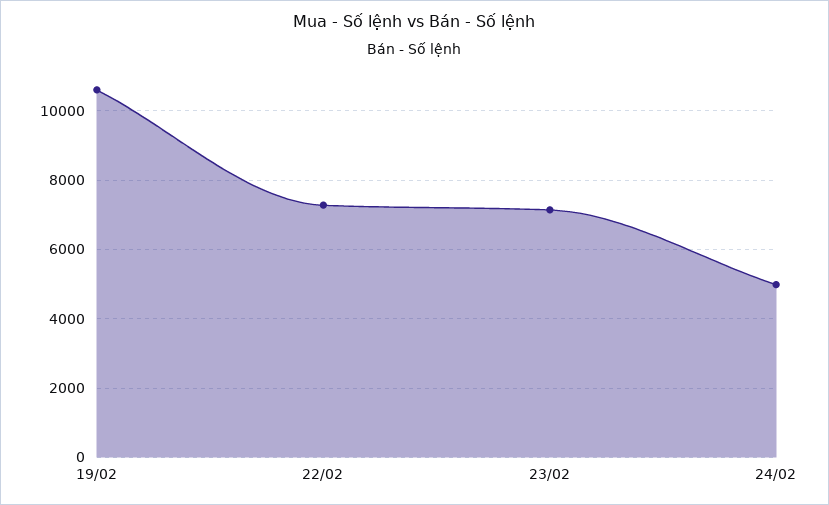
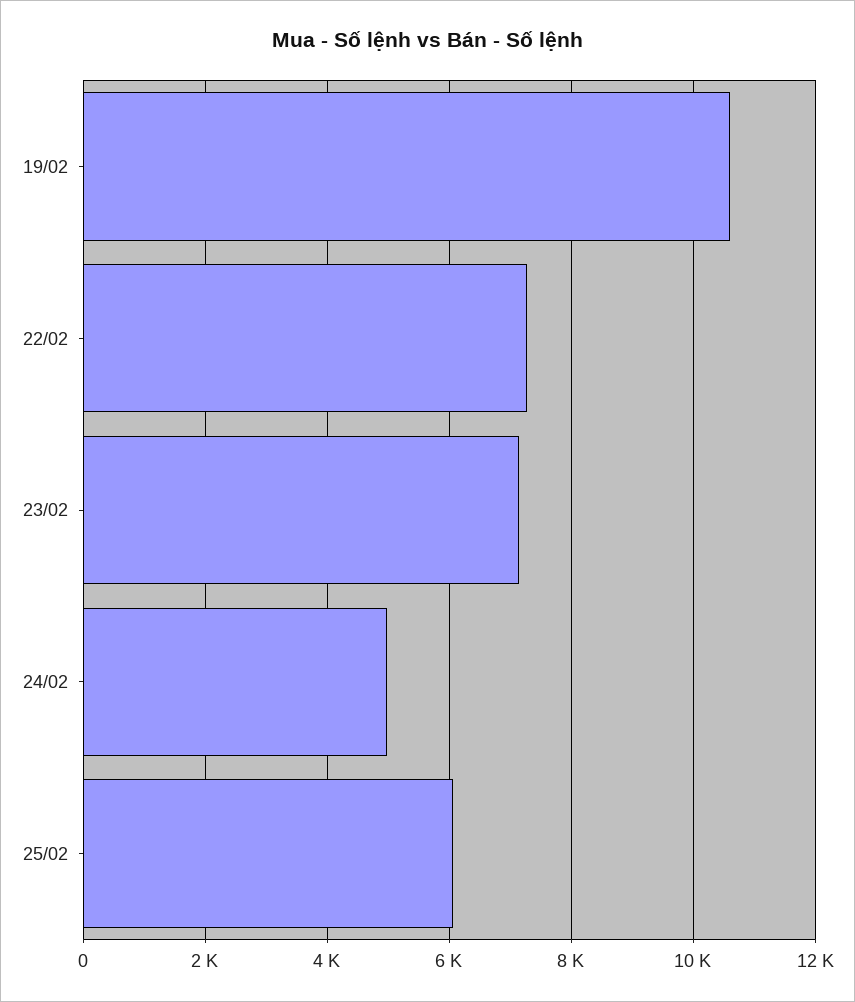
25/02: none -> 6000

